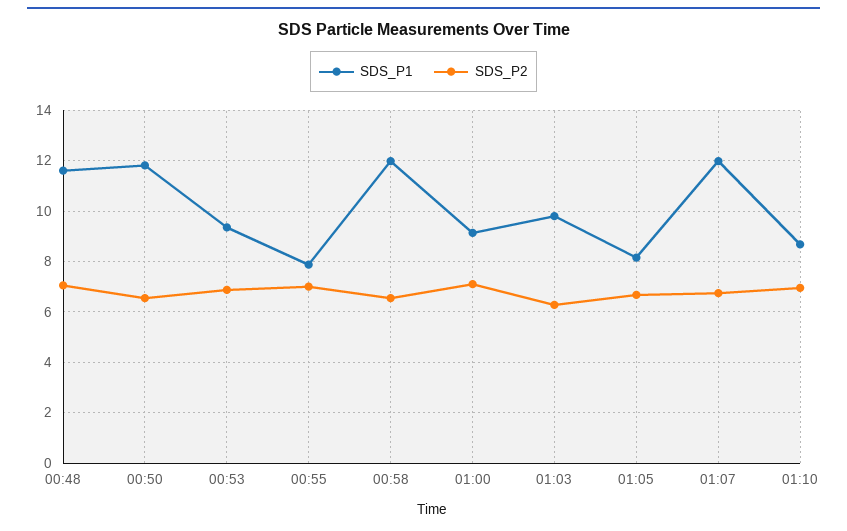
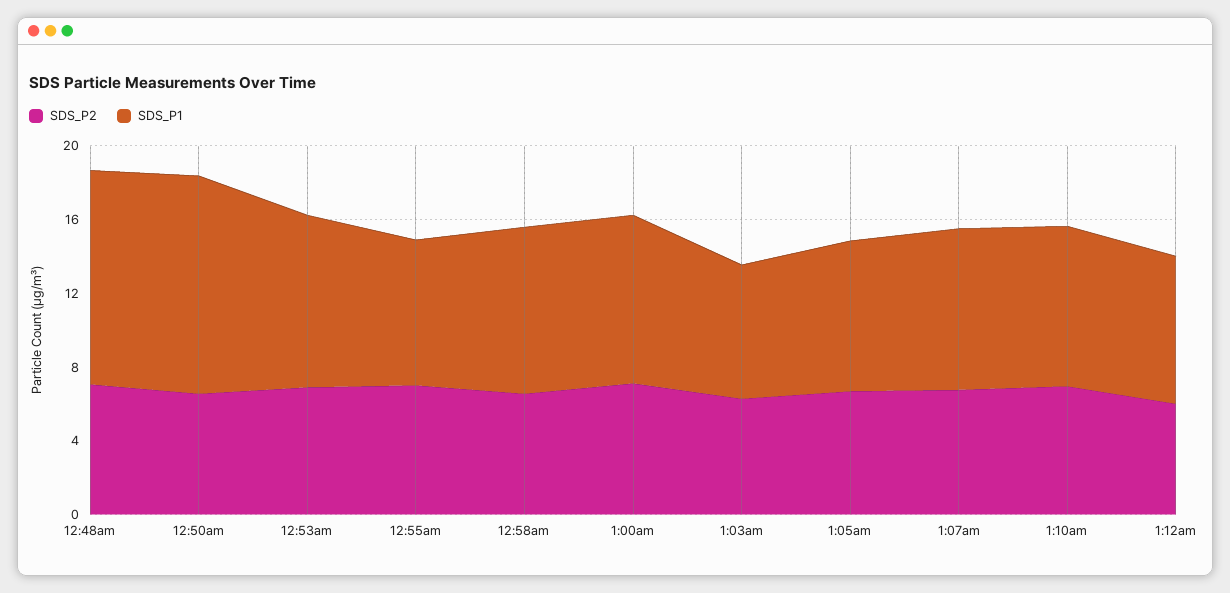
SDS_P1, 00:58: 12 -> 9
SDS_P1, 01:03: 9.75 -> 7
SDS_P1, 01:07: 12 -> 9
SDS_P2, 1:12am: none -> 6
SDS_P1, 1:12am: none -> 8

